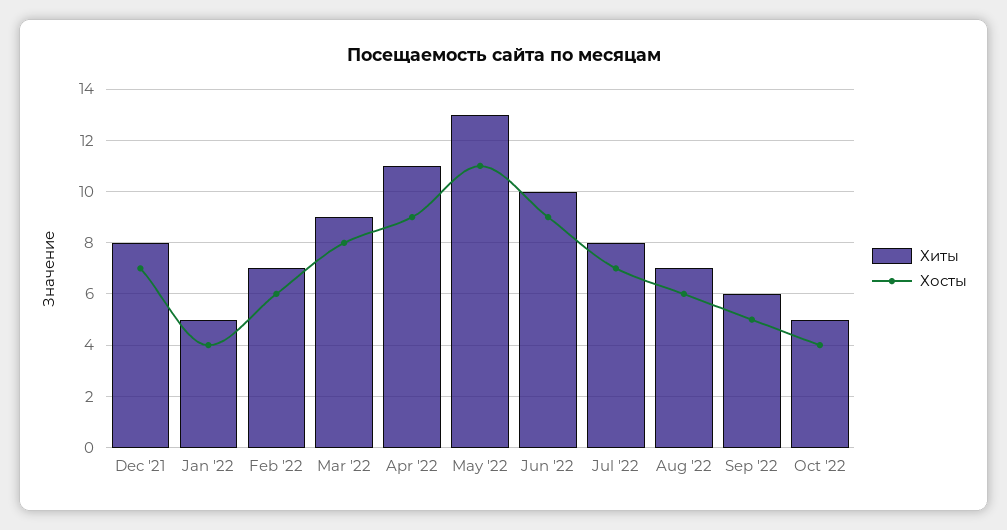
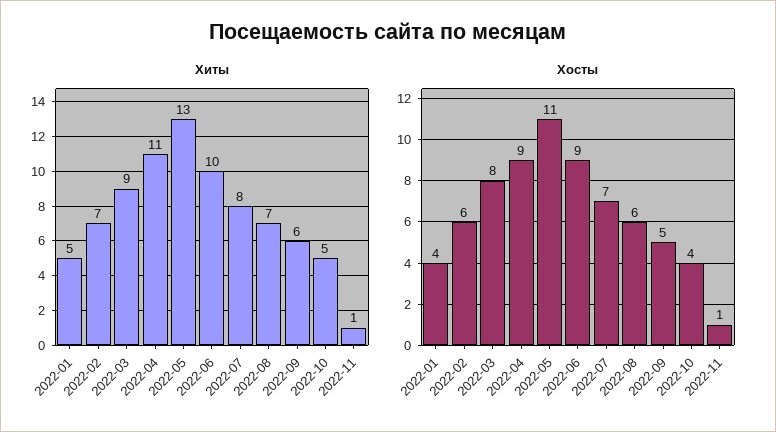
Хиты, Dec '21: 8 -> none
Хосты, Dec '21: 7 -> none
Хиты, 2022-11: none -> 1
Хосты, 2022-11: none -> 1

